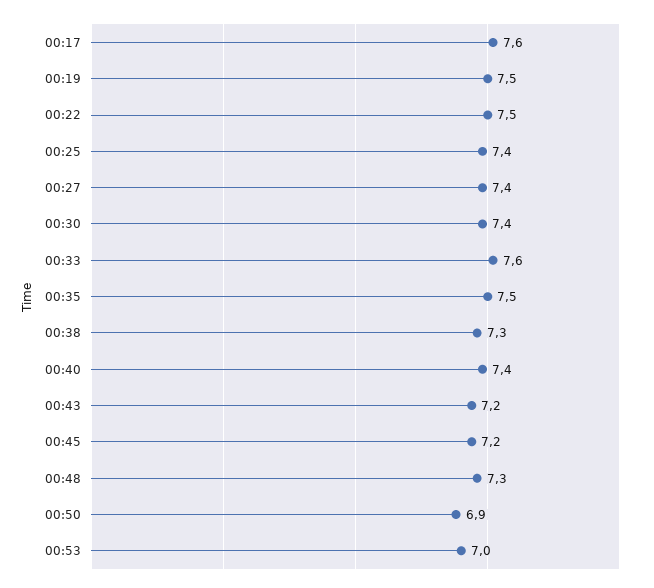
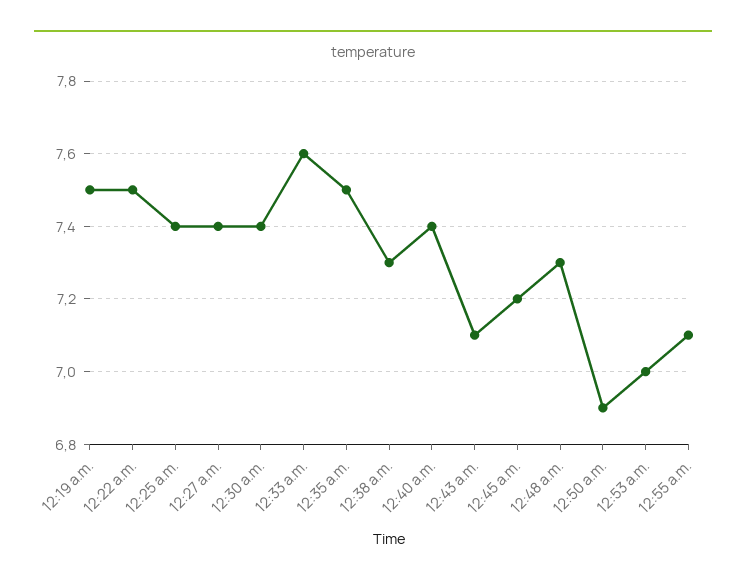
00:17: 7.6 -> none
00:43: 7.2 -> 7.1
12:55 a.m.: none -> 7.1

